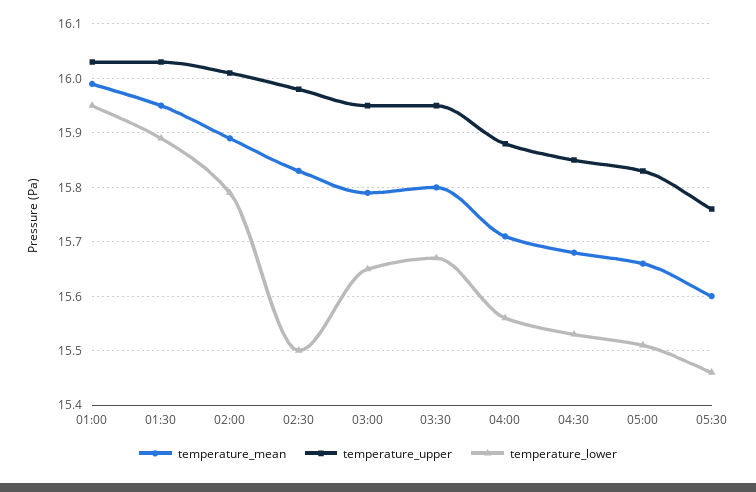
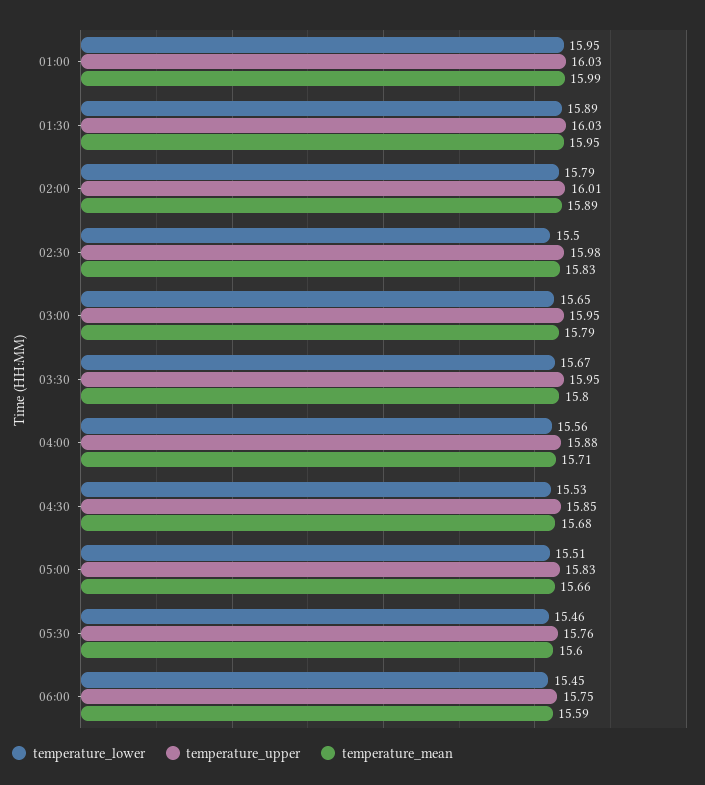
temperature_lower, 06:00: none -> 15.45
temperature_upper, 06:00: none -> 15.75
temperature_mean, 06:00: none -> 15.59

